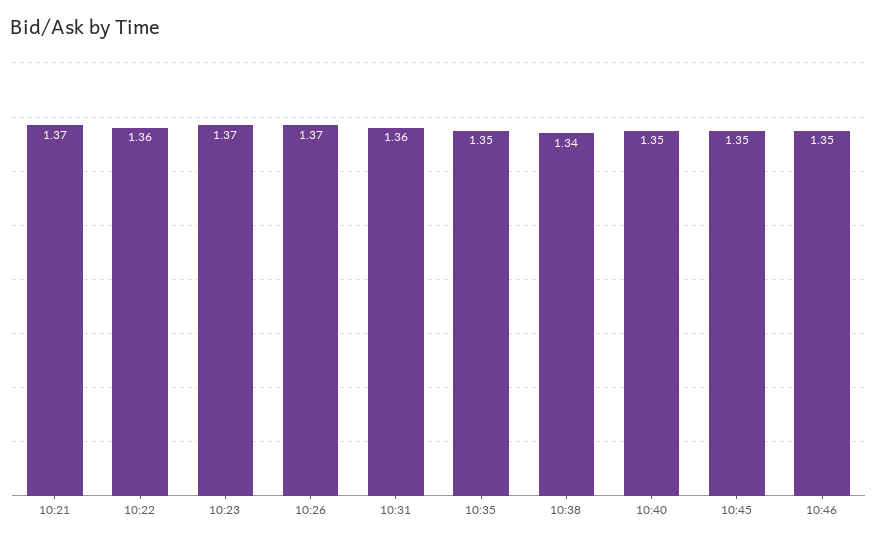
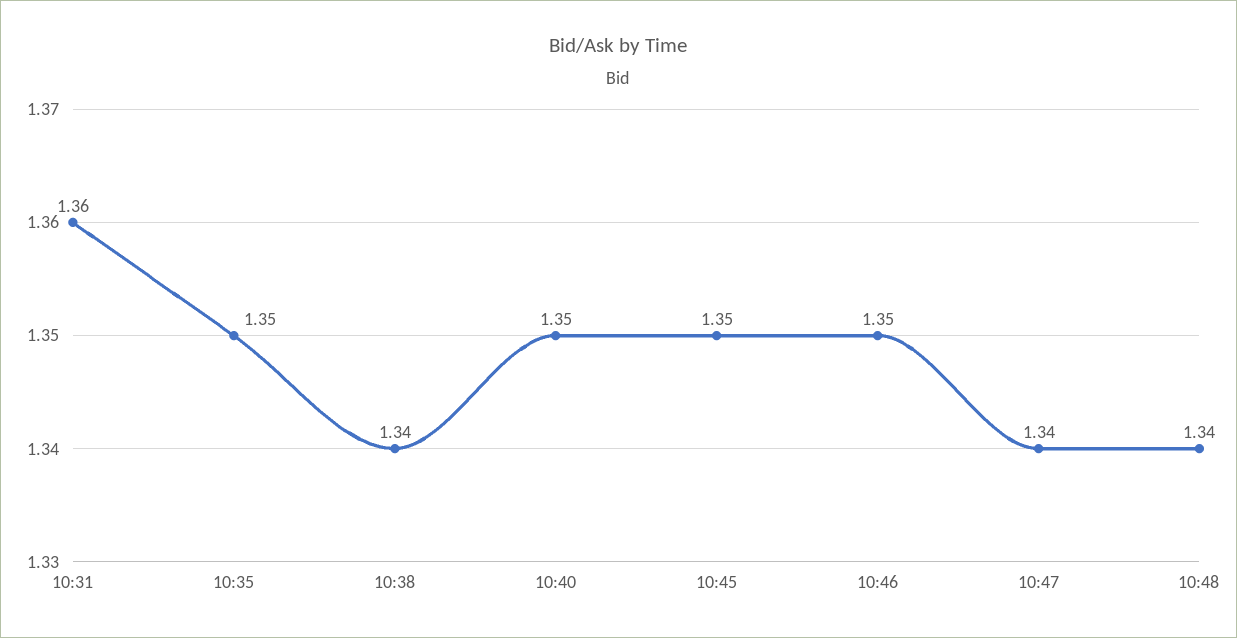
10:21: 1.37 -> none
10:22: 1.36 -> none
10:23: 1.37 -> none
10:26: 1.37 -> none
10:47: none -> 1.34
10:48: none -> 1.34

